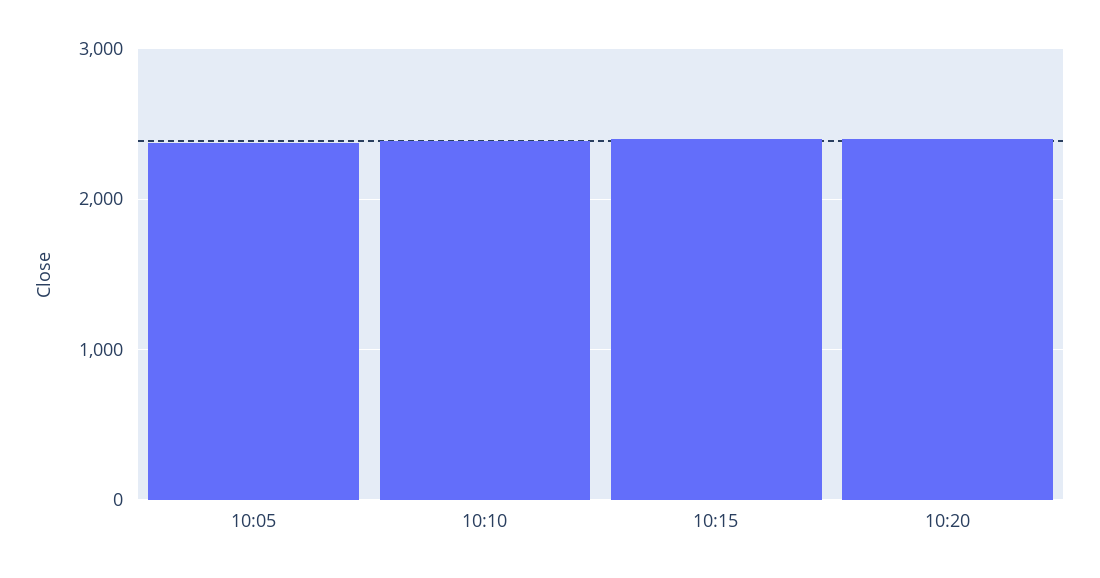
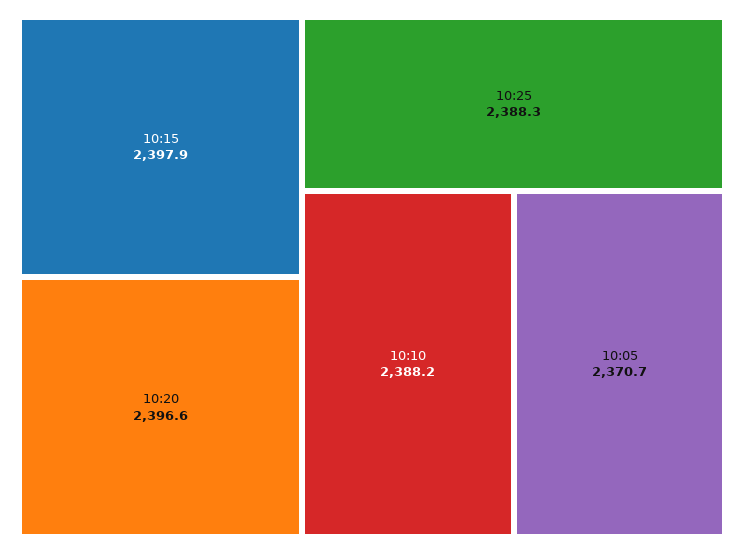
10:25: none -> 2388.3

